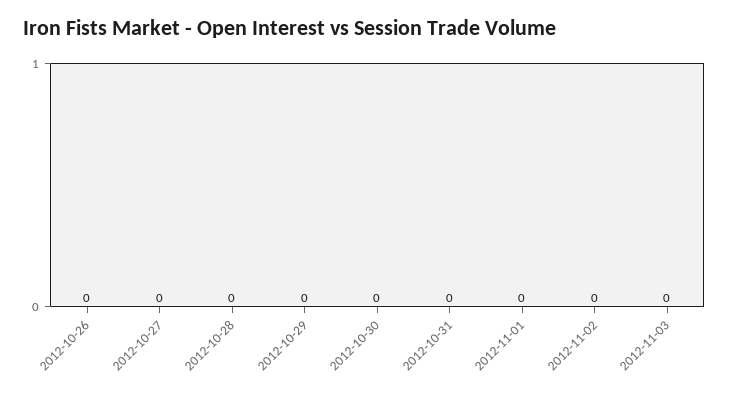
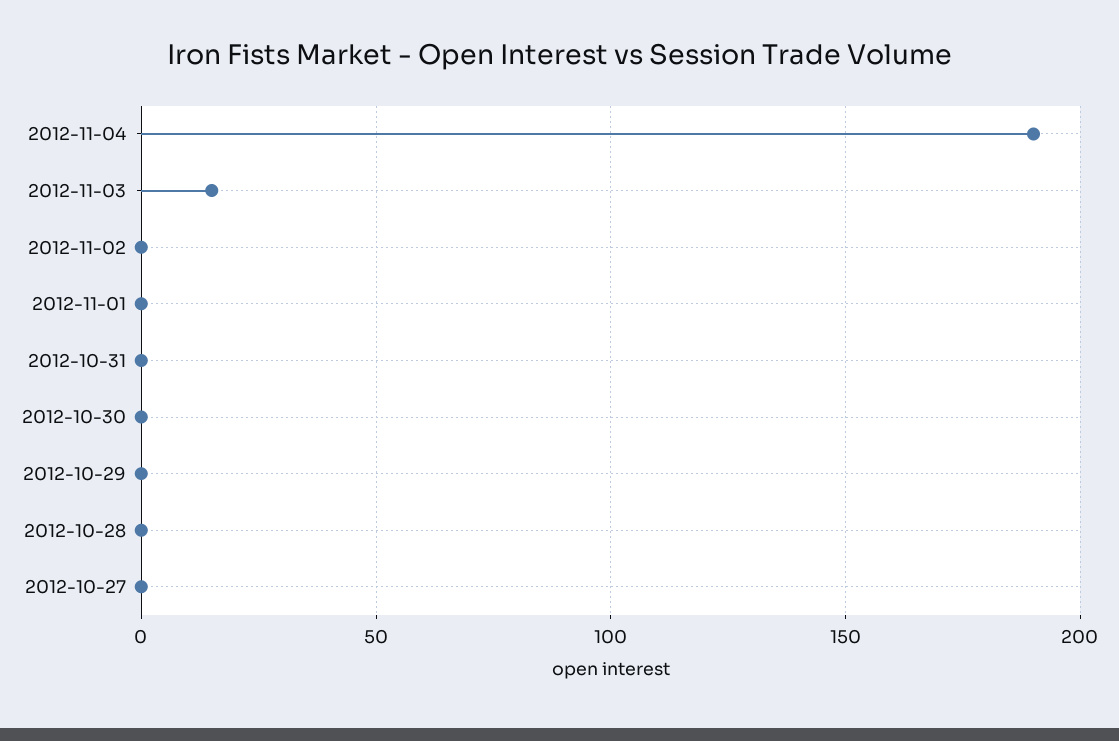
2012-10-26: 0 -> none
2012-11-03: 0 -> 15
2012-11-04: none -> 190

